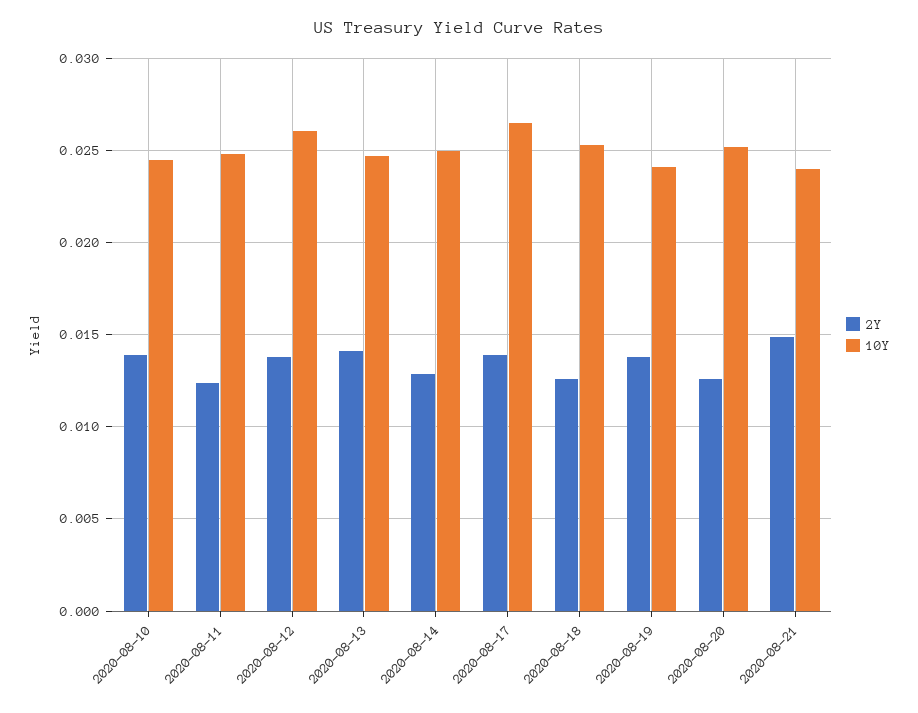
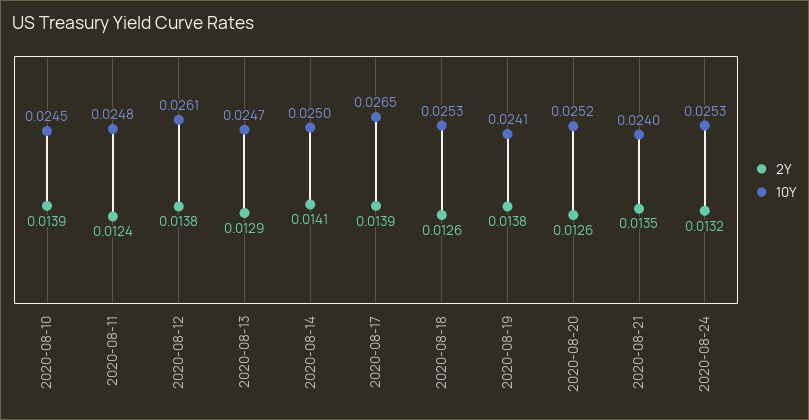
2Y, 2020-08-13: 0.014 -> 0.0129
2Y, 2020-08-14: 0.013 -> 0.0141
2Y, 2020-08-21: 0.015 -> 0.0135
2Y, 2020-08-24: none -> 0.0132
10Y, 2020-08-24: none -> 0.0253

